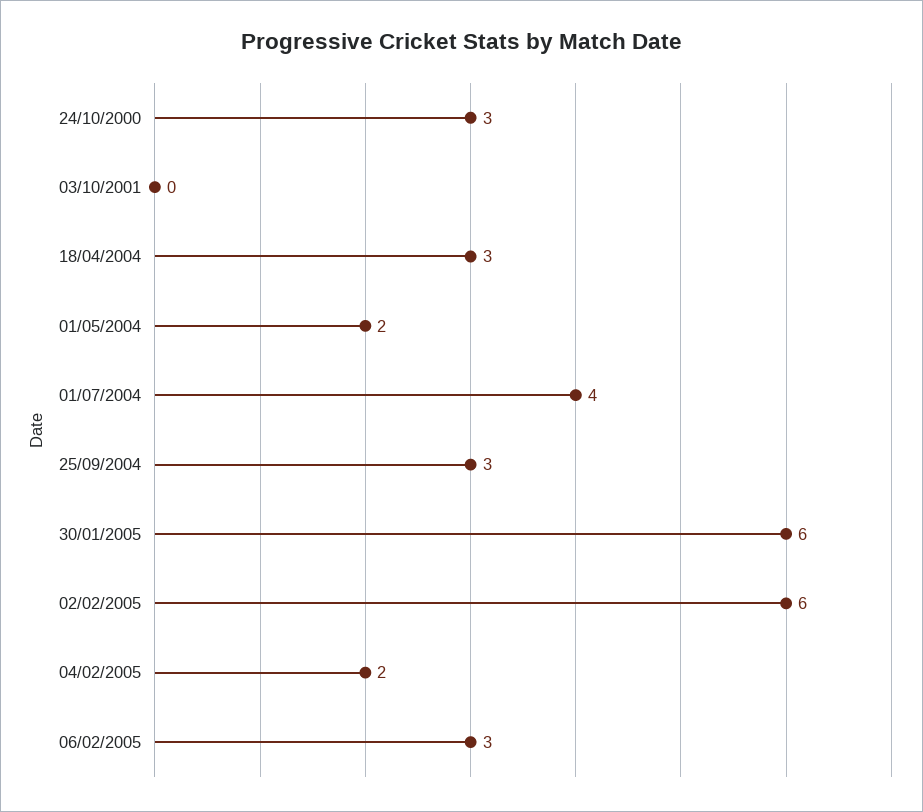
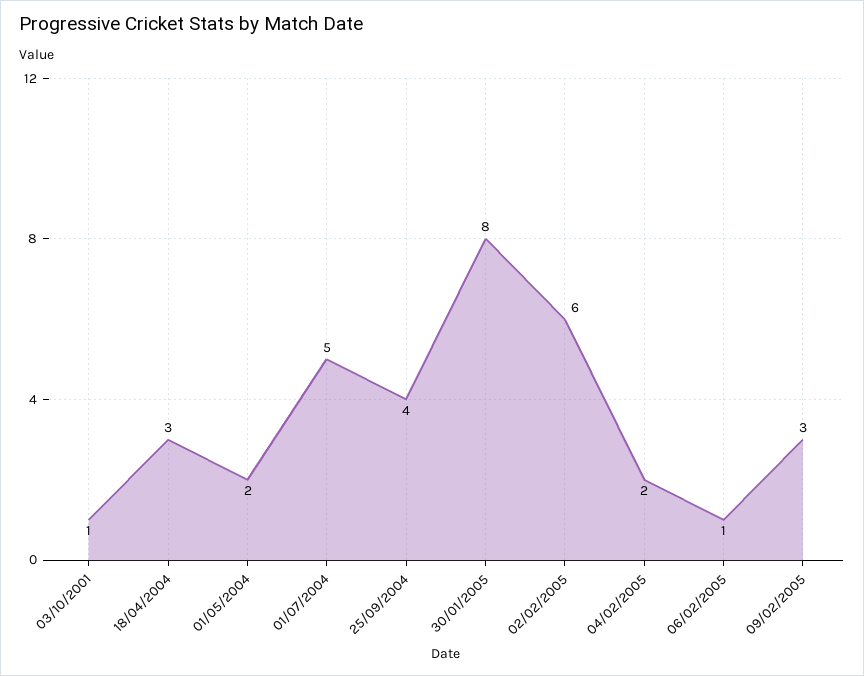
24/10/2000: 3 -> none
03/10/2001: 0 -> 1
01/07/2004: 4 -> 5
25/09/2004: 3 -> 4
30/01/2005: 6 -> 8
06/02/2005: 3 -> 1
09/02/2005: none -> 3

